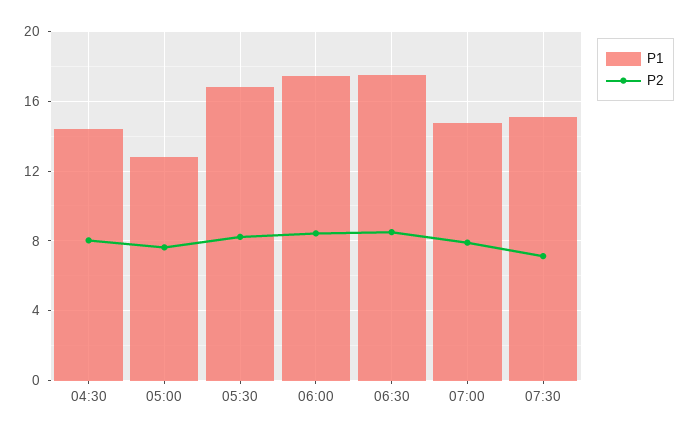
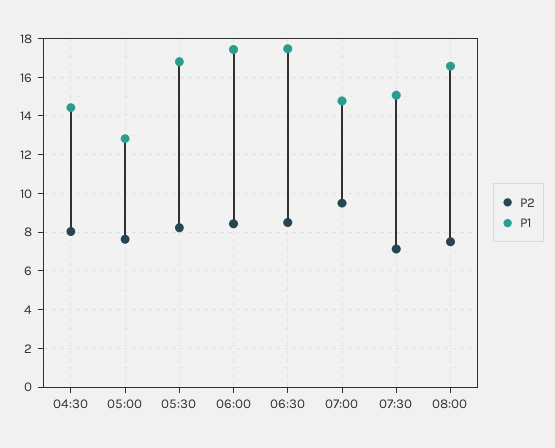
P2, 07:00: 8 -> 9.5
P2, 08:00: none -> 7.5
P1, 08:00: none -> 16.5

